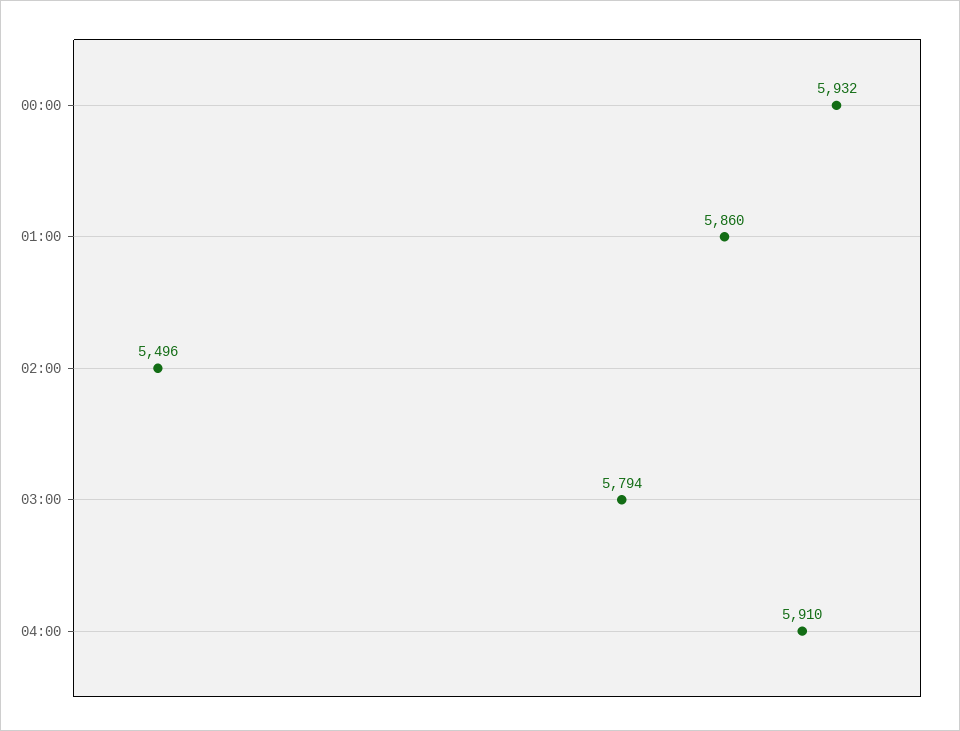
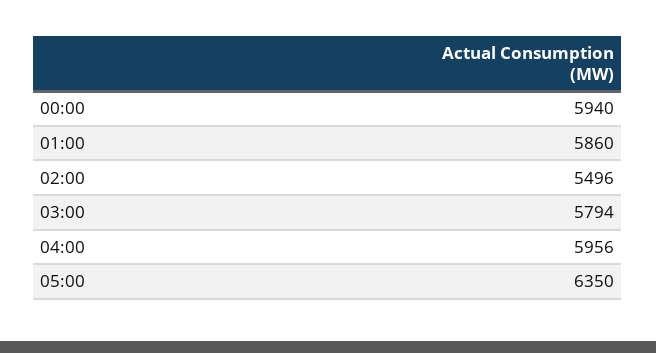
00:00: 5932 -> 5940
04:00: 5910 -> 5956
05:00: none -> 6350

